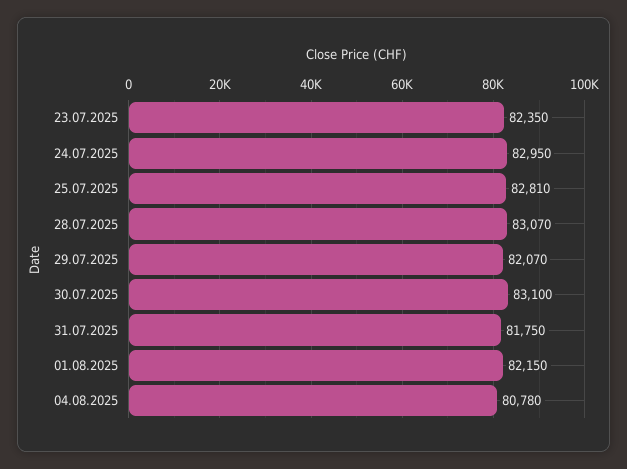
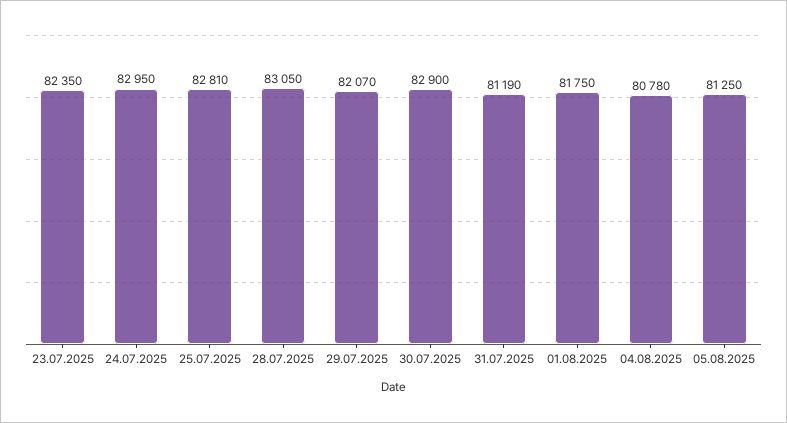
28.07.2025: 83070 -> 83050
30.07.2025: 83100 -> 82900
31.07.2025: 81750 -> 81190
01.08.2025: 82150 -> 81750
05.08.2025: none -> 81250

